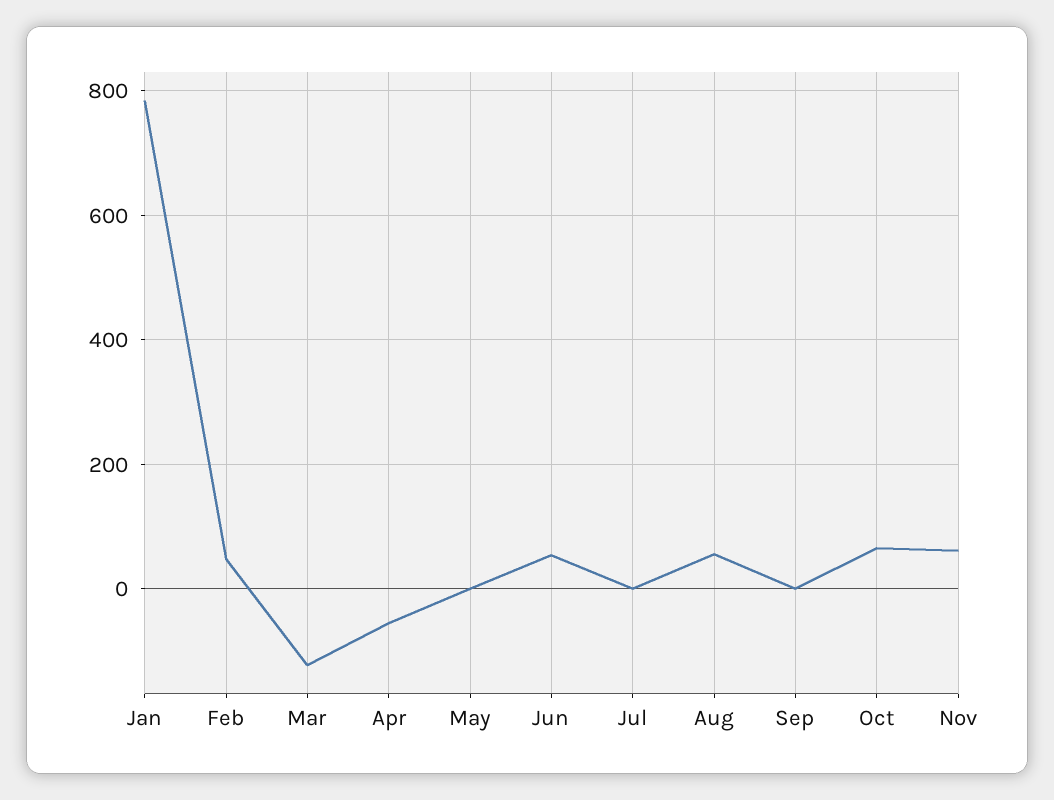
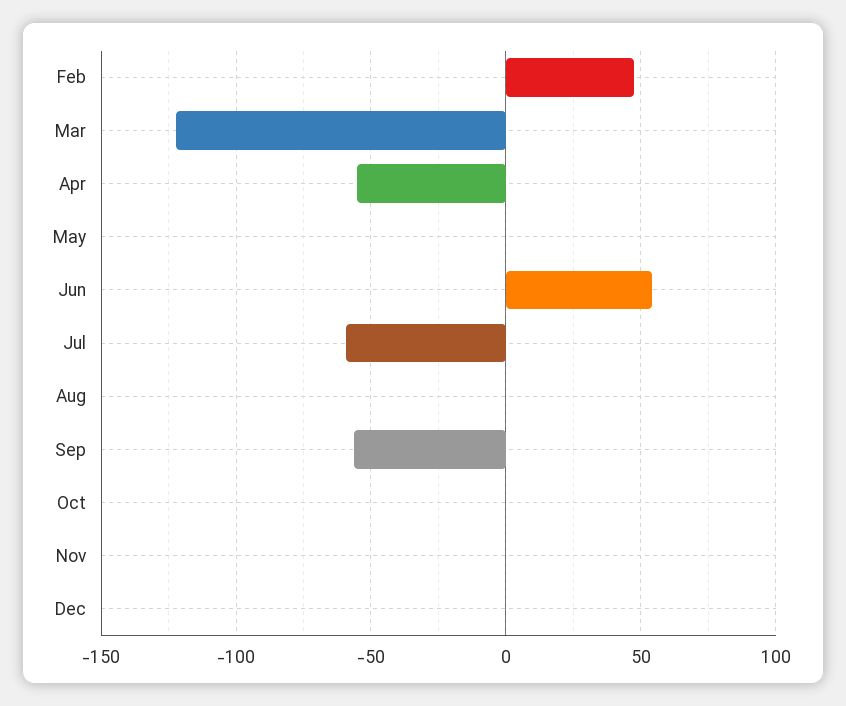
Jan: 780 -> none
Jul: 0 -> -60
Aug: 60 -> 0
Sep: 0 -> -55
Oct: 60 -> 0
Nov: 60 -> 0
Dec: none -> 0

